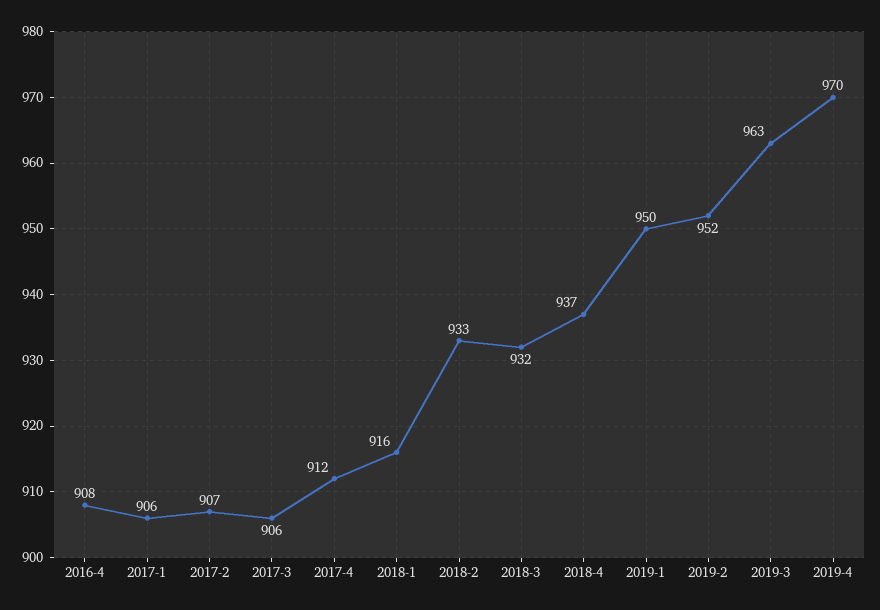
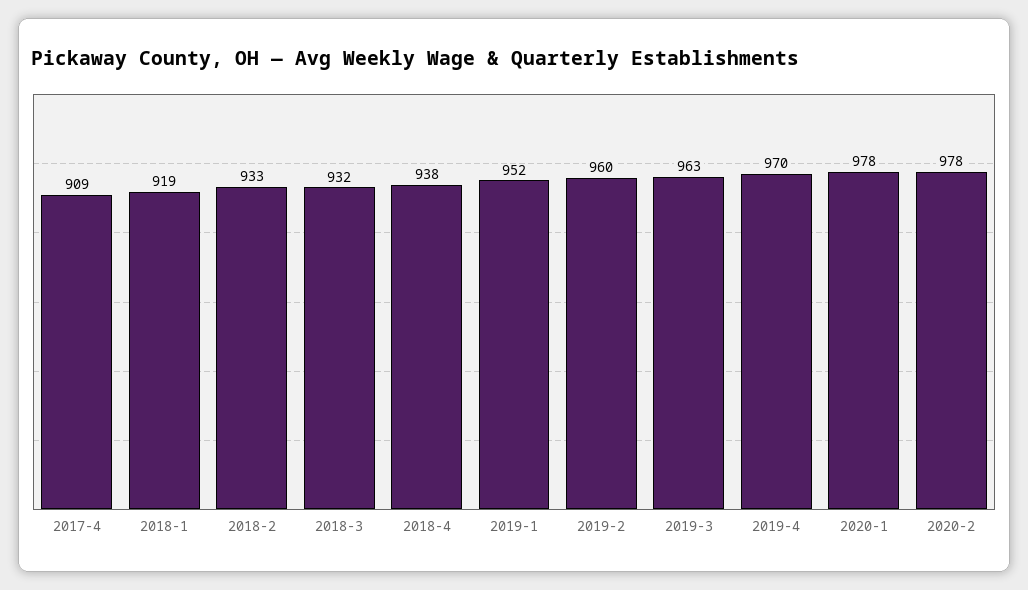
2016-4: 908 -> none
2017-1: 906 -> none
2017-2: 907 -> none
2017-3: 906 -> none
2017-4: 912 -> 909
2018-1: 916 -> 919
2018-4: 937 -> 938
2019-1: 950 -> 952
2019-2: 952 -> 960
2020-1: none -> 978
2020-2: none -> 978

